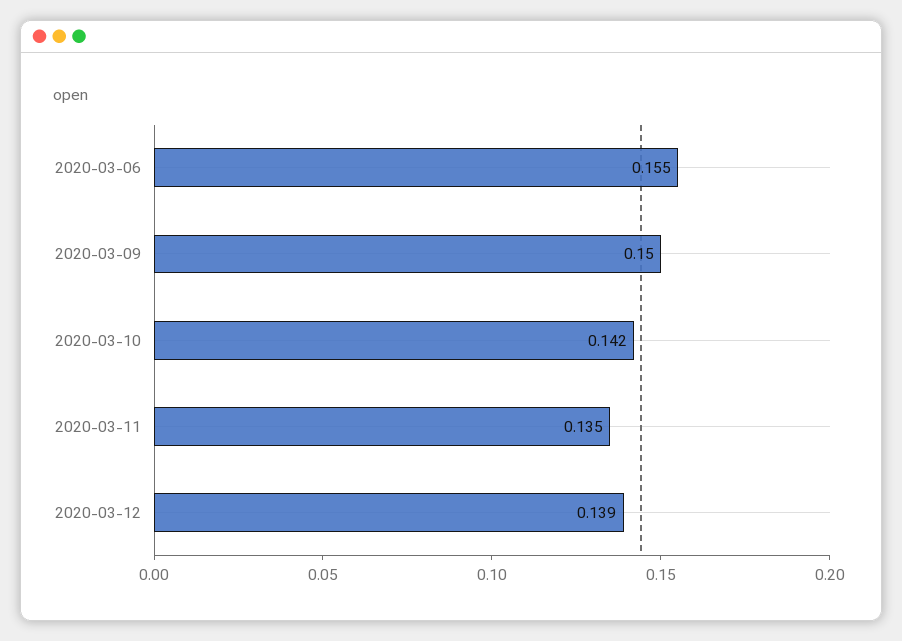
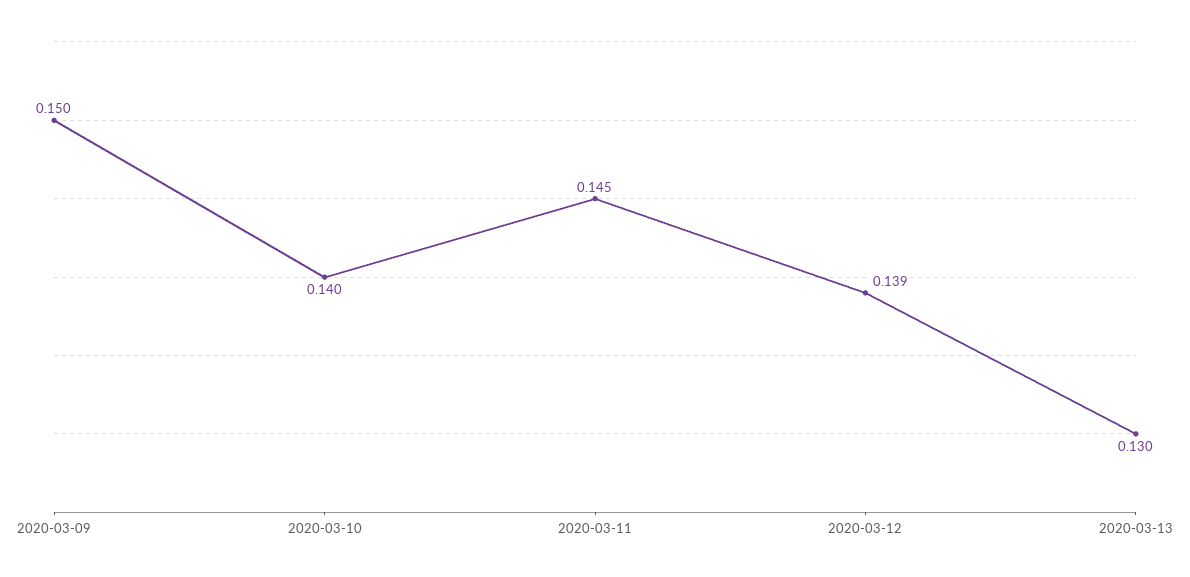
2020-03-06: 0.155 -> none
2020-03-10: 0.142 -> 0.14
2020-03-11: 0.135 -> 0.145
2020-03-13: none -> 0.13

